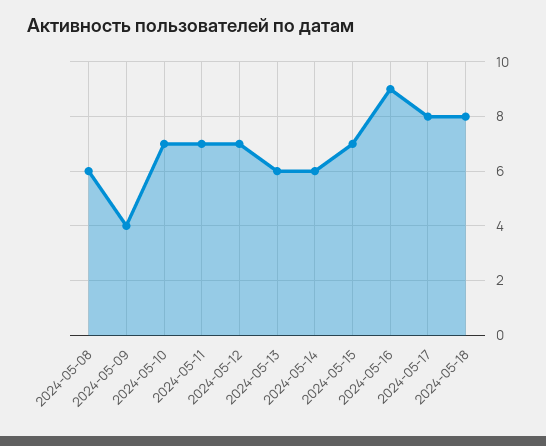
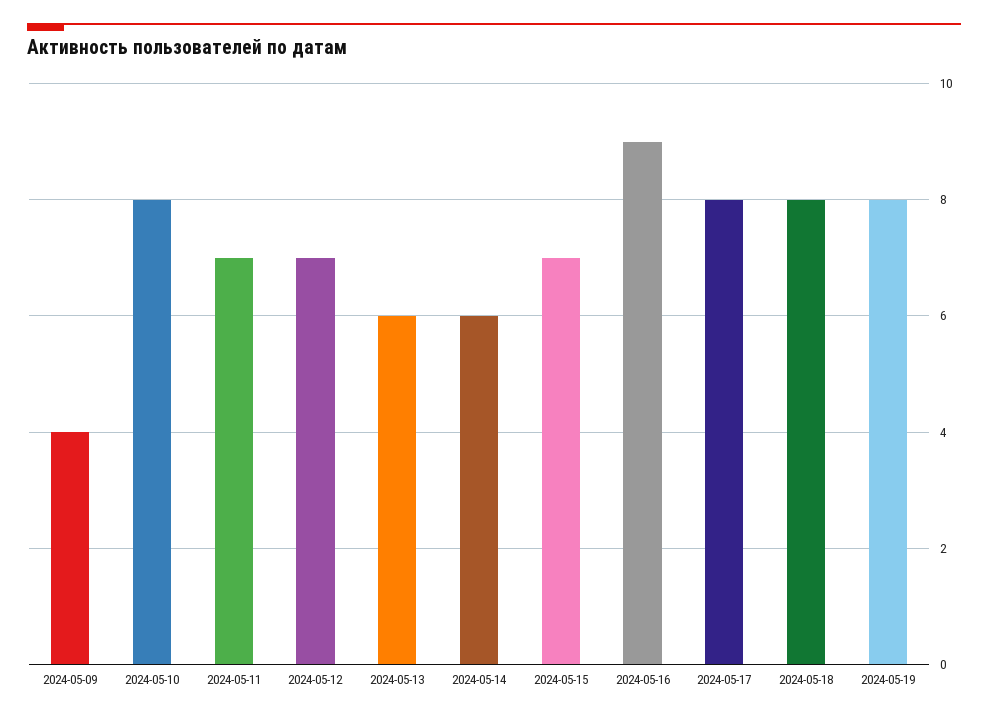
2024-05-08: 6 -> none
2024-05-10: 7 -> 8
2024-05-19: none -> 8

